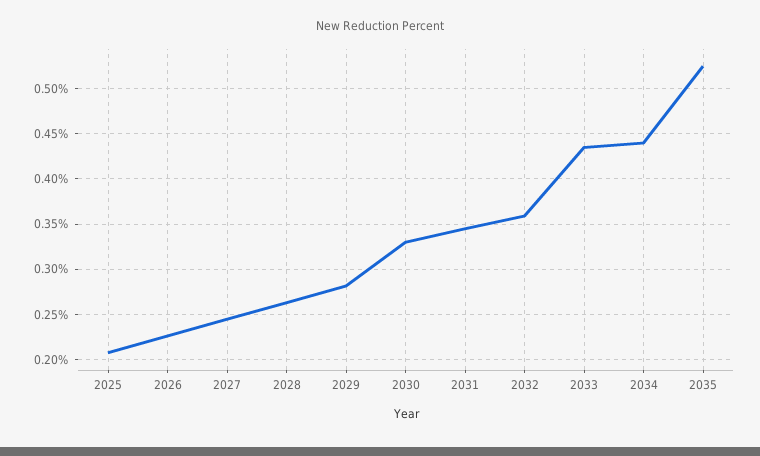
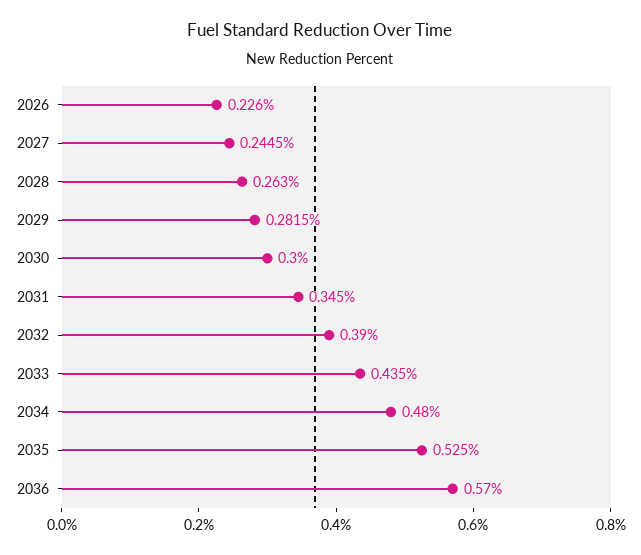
2025: 0.21 -> none
2030: 0.33 -> 0.3
2032: 0.36 -> 0.39
2034: 0.44 -> 0.48
2036: none -> 0.57

